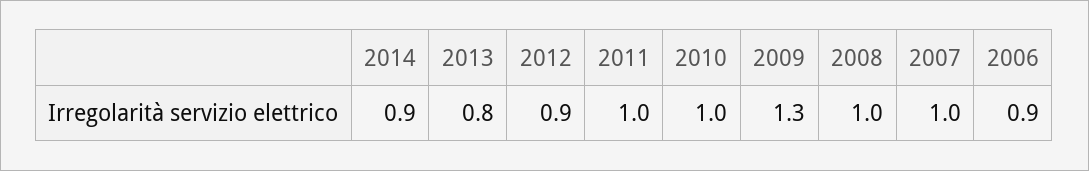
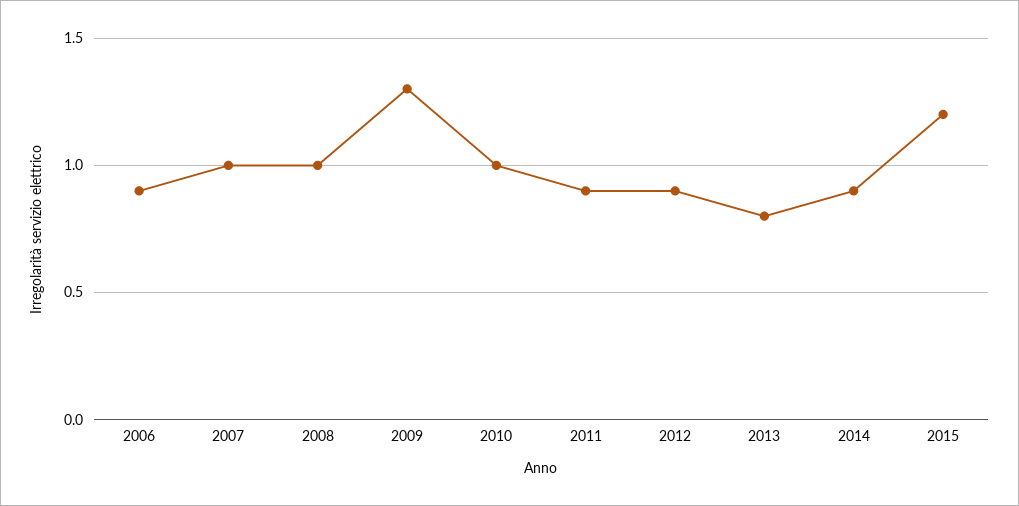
2011: 1 -> 0.9
2015: none -> 1.2

